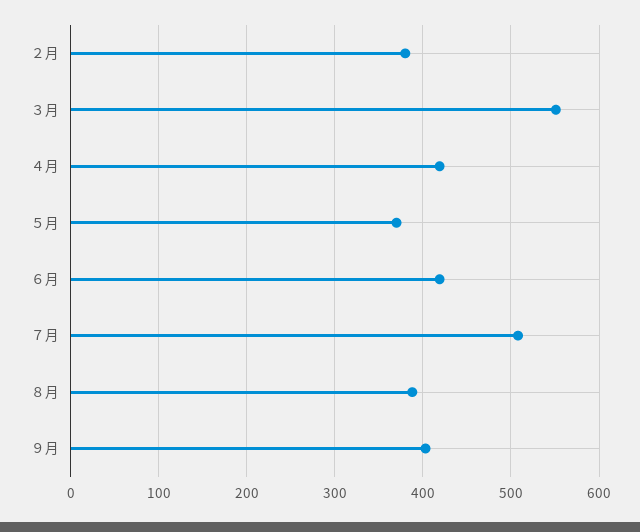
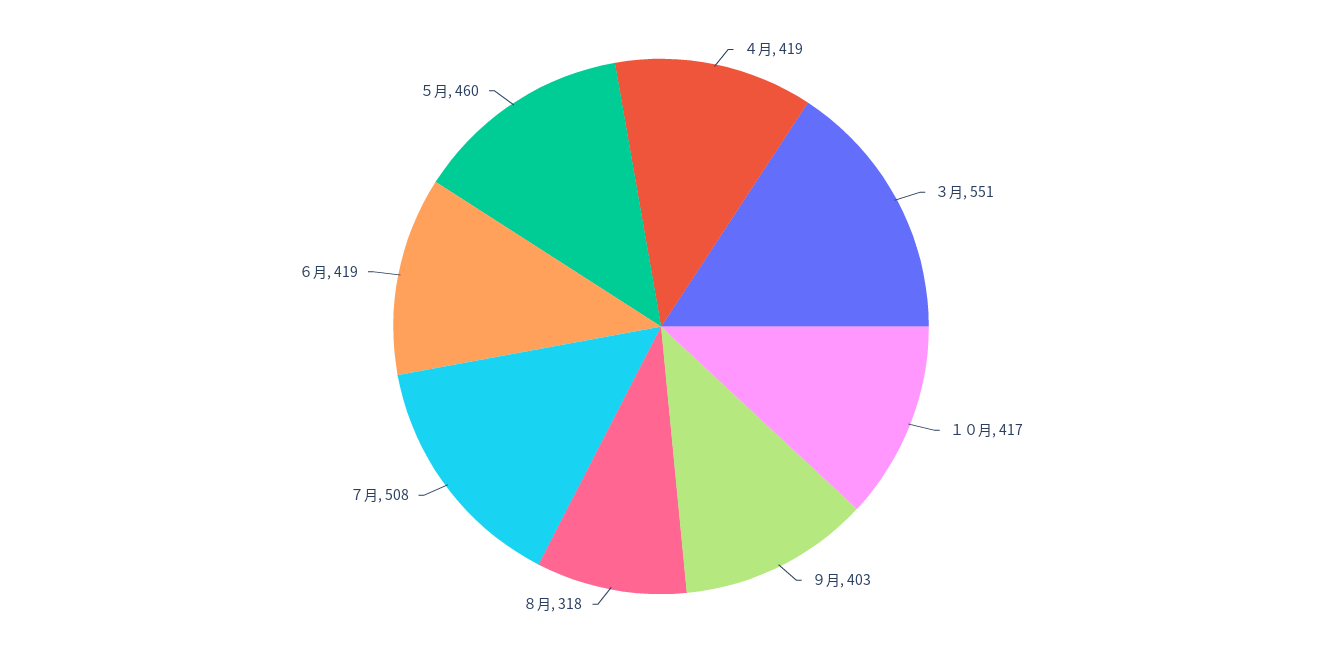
２月: 380 -> none
５月: 370 -> 460
８月: 390 -> 318
１０月: none -> 417

